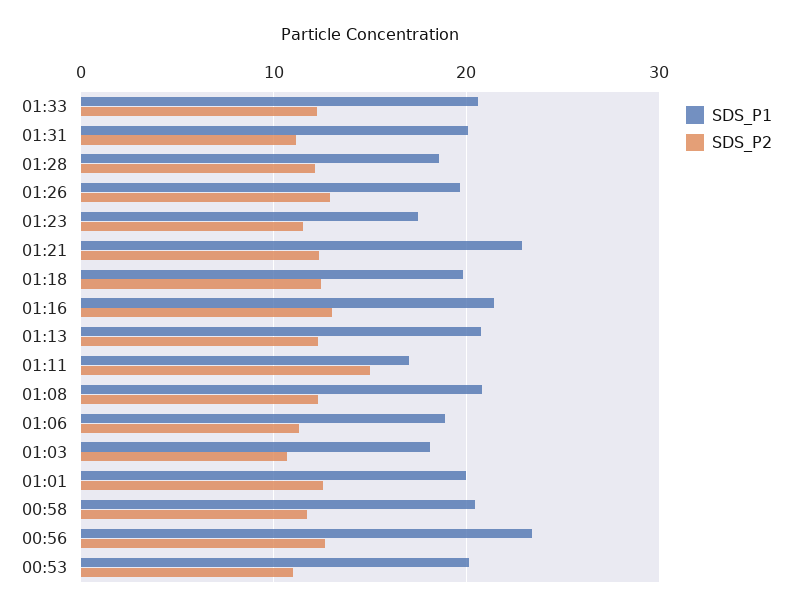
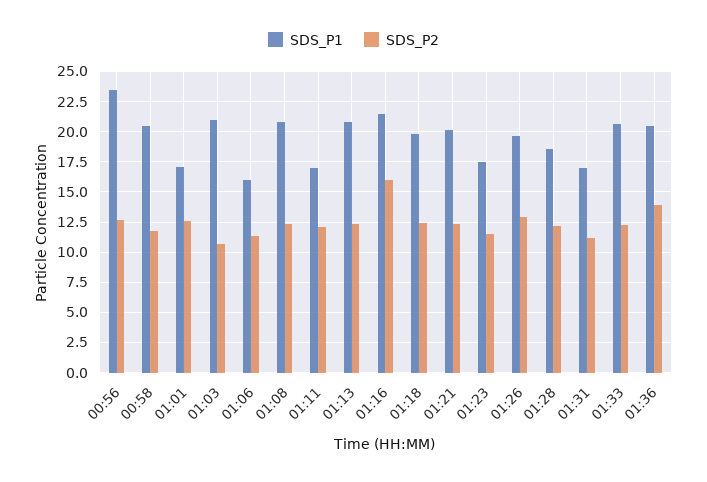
SDS_P1, 01:31: 20 -> 17
SDS_P1, 01:21: 23 -> 20
SDS_P2, 01:16: 13 -> 16
SDS_P2, 01:11: 15 -> 12
SDS_P1, 01:06: 19 -> 16
SDS_P1, 01:03: 18 -> 21
SDS_P1, 01:01: 20 -> 17
SDS_P1, 00:53: 20 -> none
SDS_P2, 00:53: 11 -> none
SDS_P1, 01:36: none -> 20.5
SDS_P2, 01:36: none -> 14

